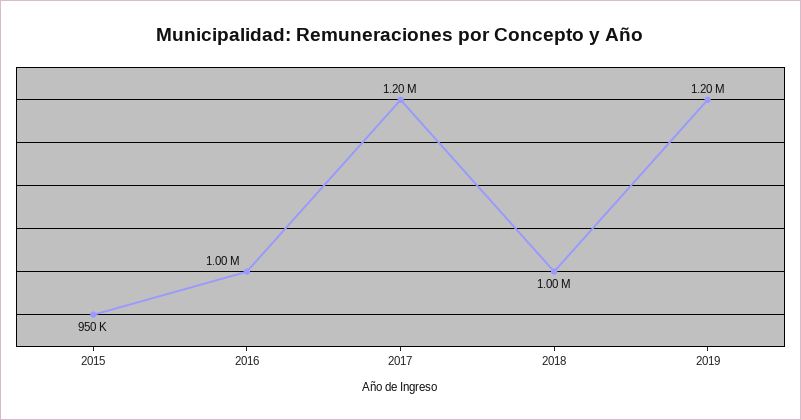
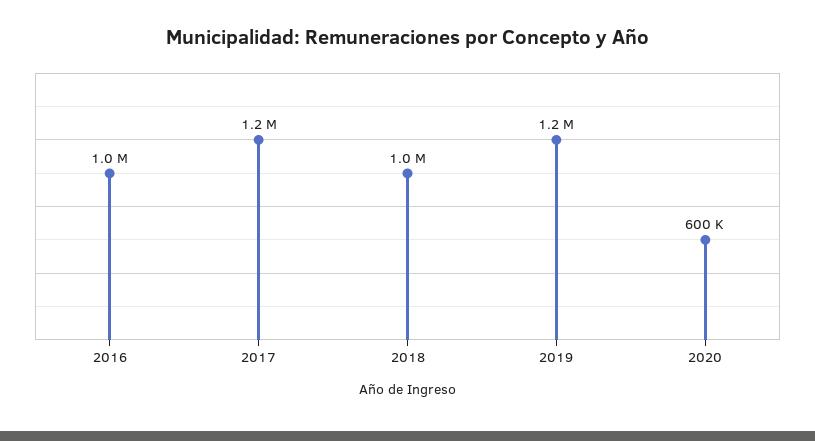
2015: 950000 -> none
2020: none -> 600000

